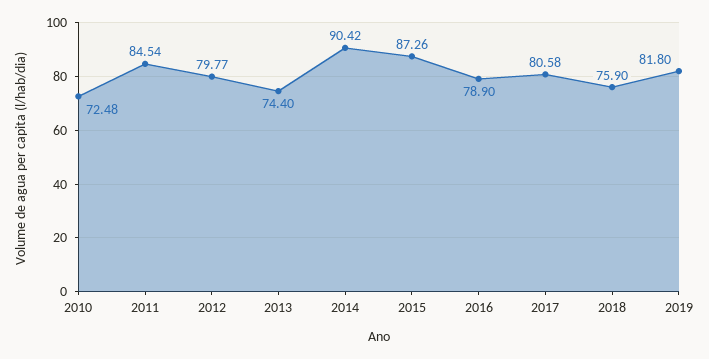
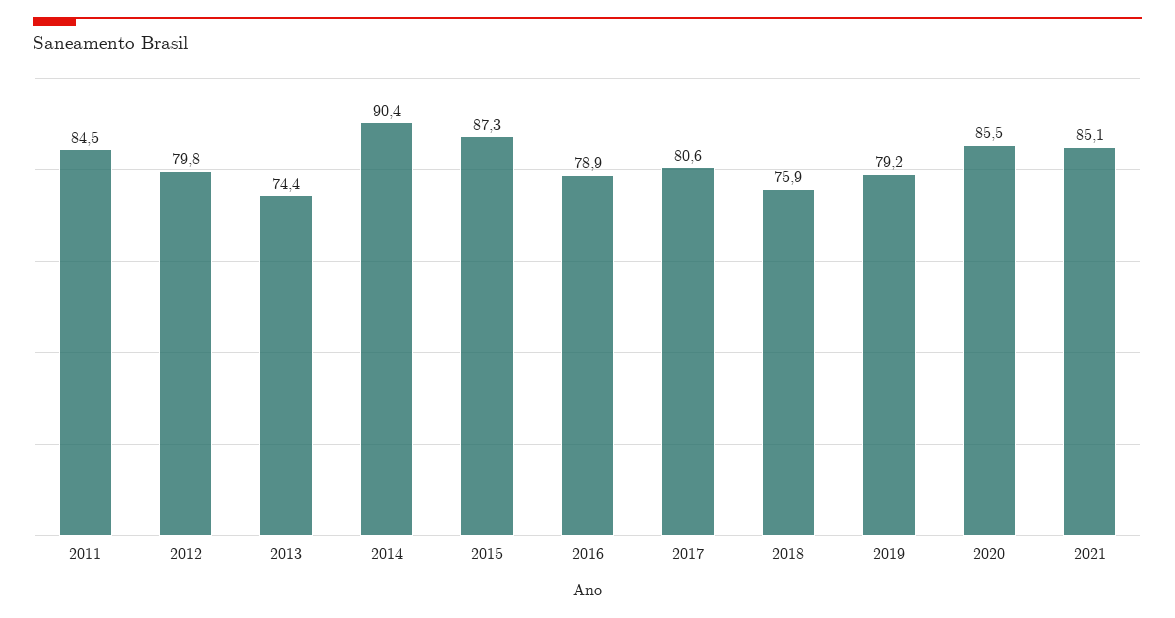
2010: 72.48 -> none
2019: 81.8 -> 79.2
2020: none -> 85.5
2021: none -> 85.1

